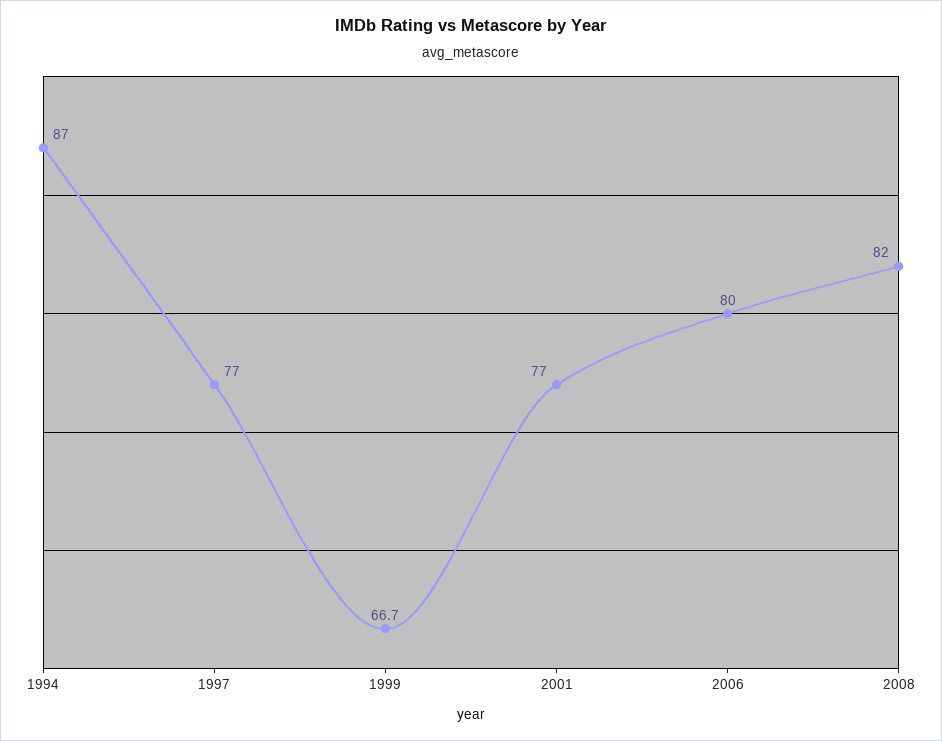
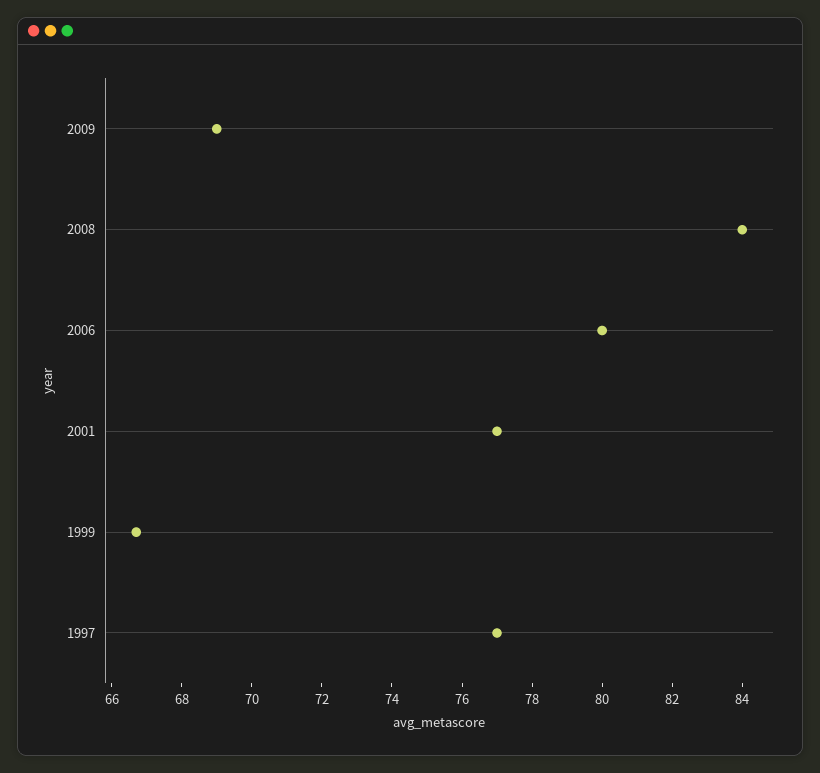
1994: 87 -> none
2008: 82 -> 84
2009: none -> 69

